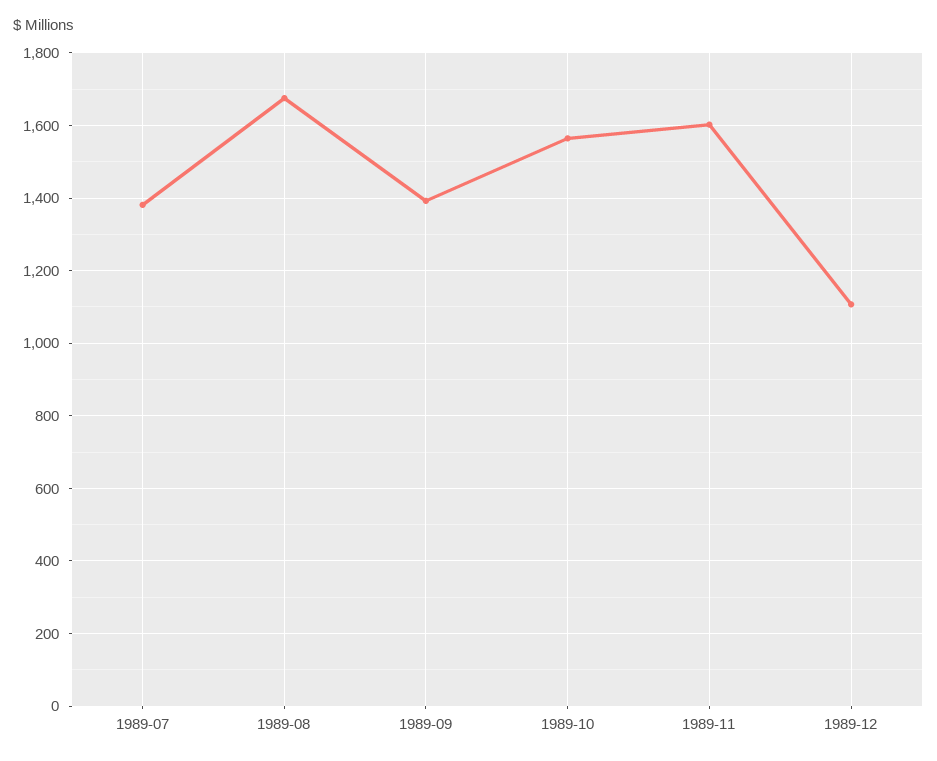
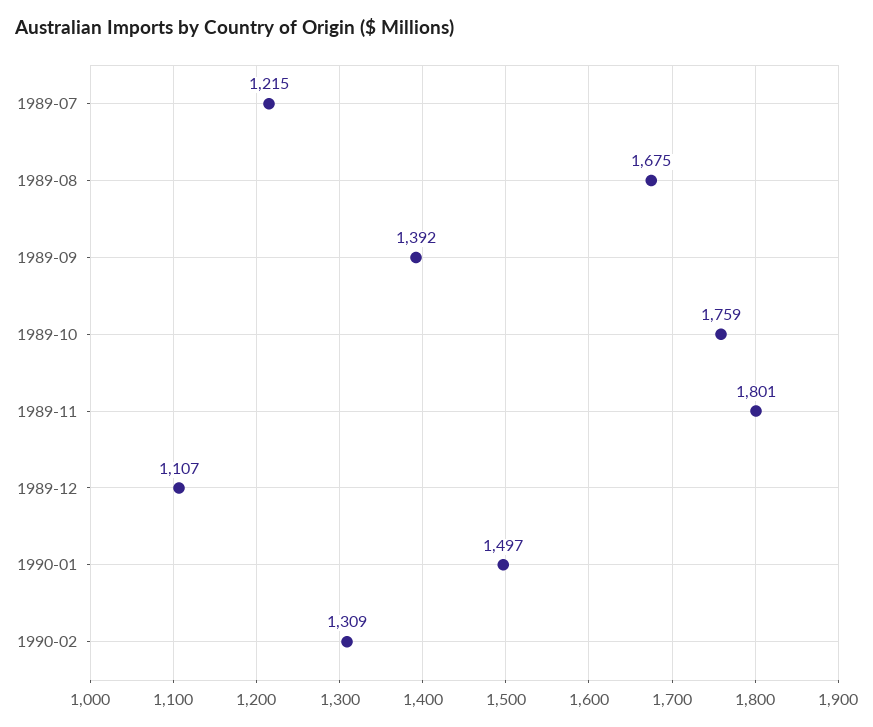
1989-07: 1380 -> 1215
1989-10: 1560 -> 1759
1989-11: 1600 -> 1801
1990-01: none -> 1497
1990-02: none -> 1309

